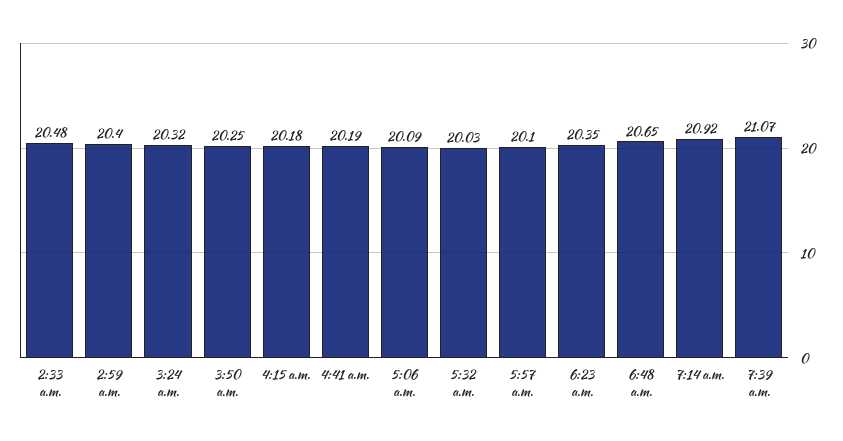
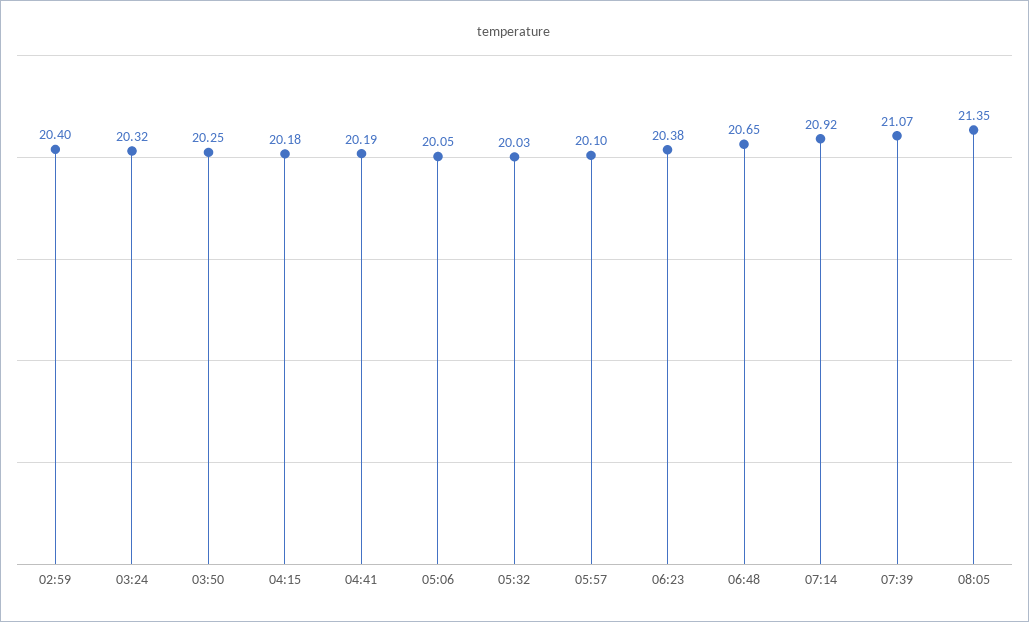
2:33 a.m.: 20.48 -> none
5:06 a.m.: 20.09 -> 20.05
6:23 a.m.: 20.35 -> 20.38
08:05: none -> 21.35

